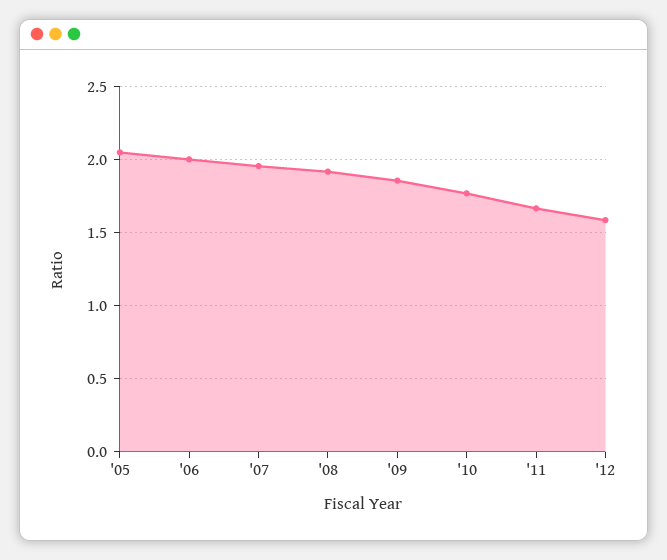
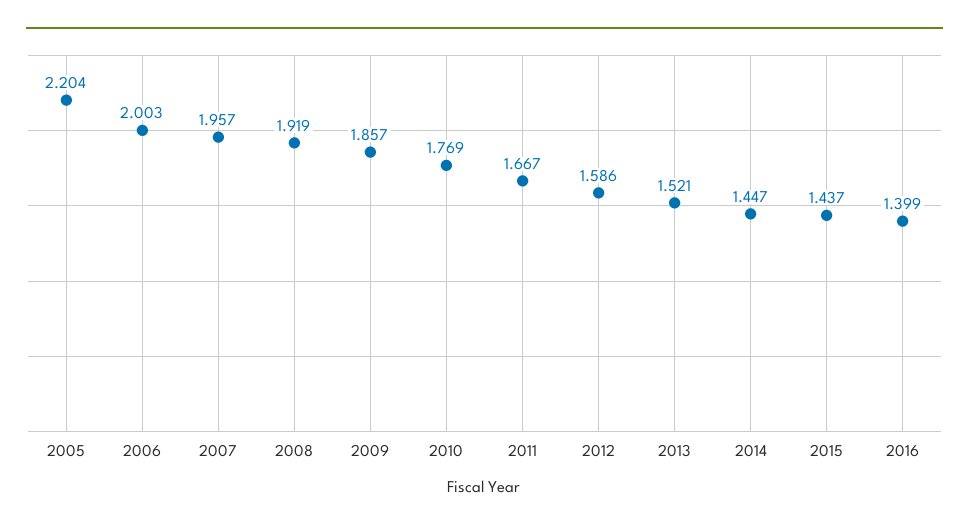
'05: 2.05 -> 2.204
2013: none -> 1.521
2014: none -> 1.447
2015: none -> 1.437
2016: none -> 1.399

